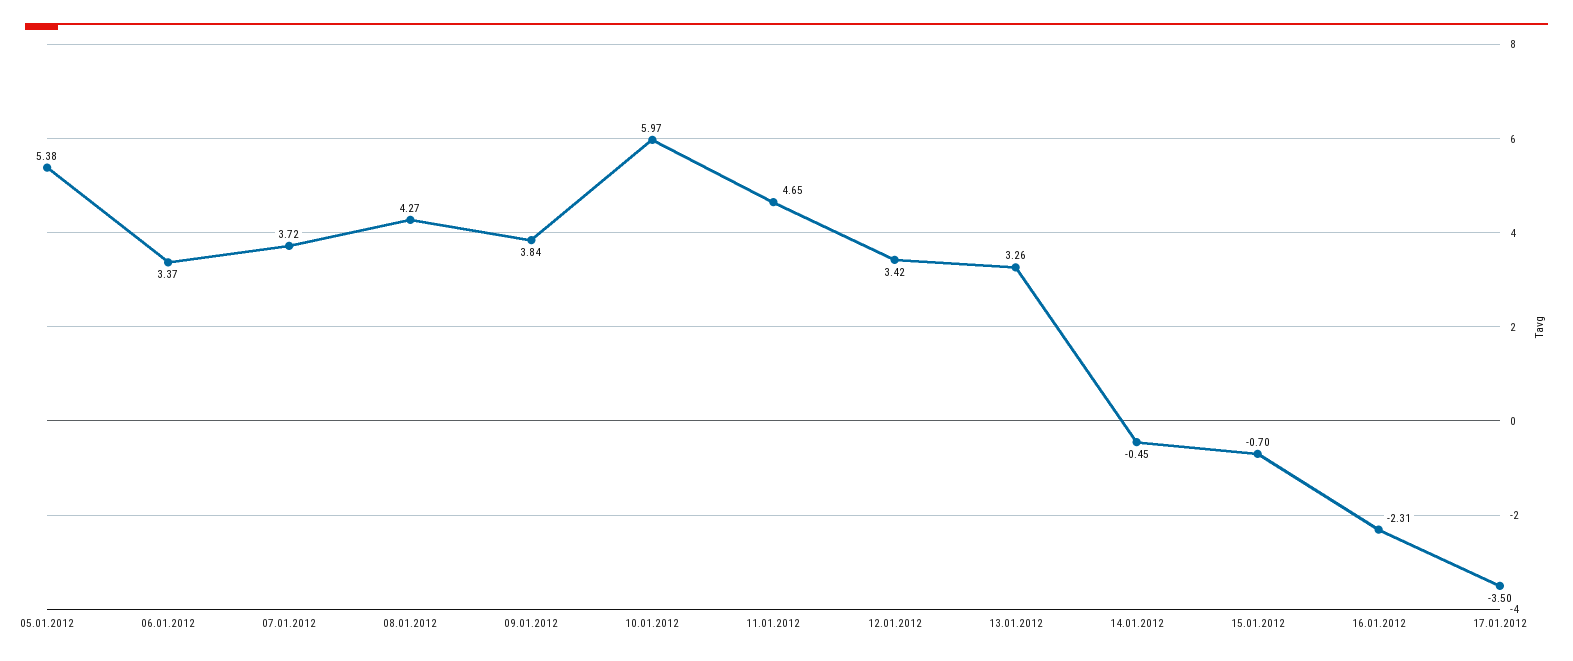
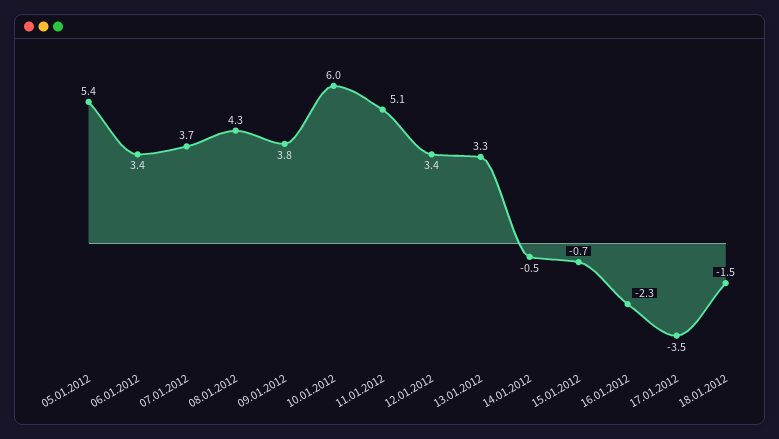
11.01.2012: 4.65 -> 5.1
18.01.2012: none -> -1.5

